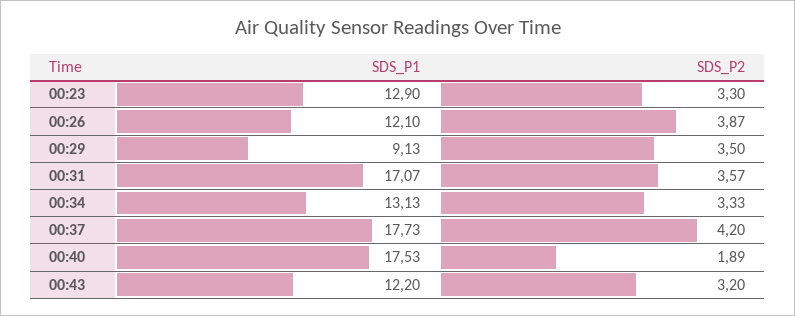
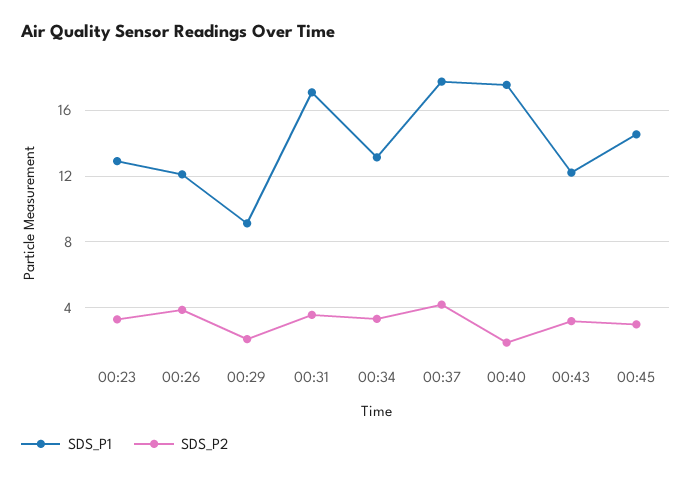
SDS_P2, 00:29: 3.5 -> 2
SDS_P1, 00:45: none -> 14.5
SDS_P2, 00:45: none -> 3

